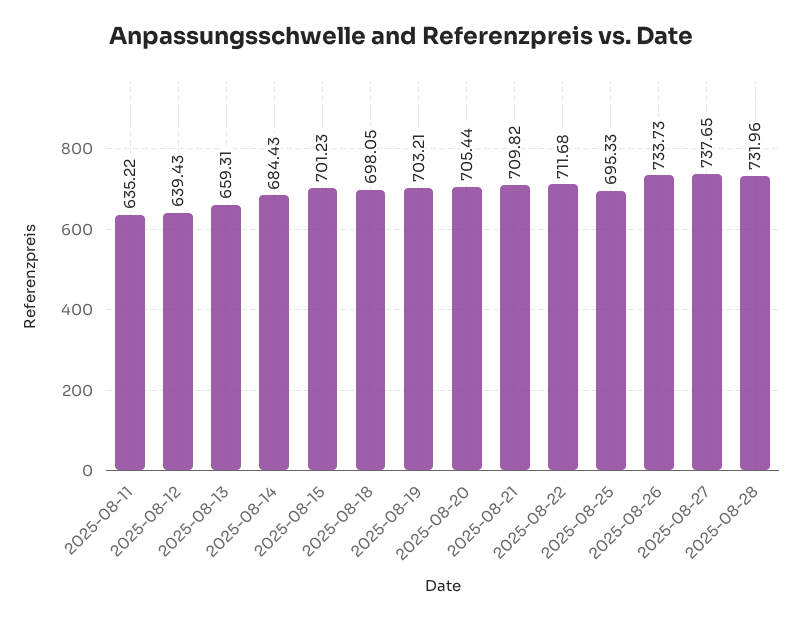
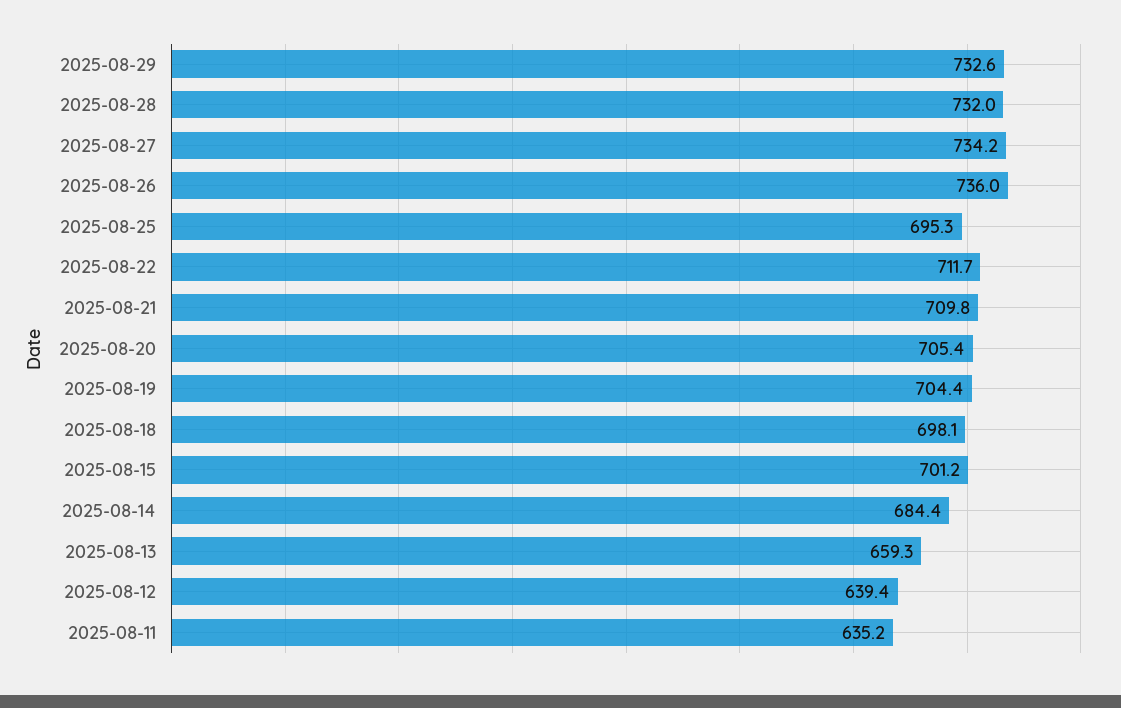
2025-08-19: 703.21 -> 704.4
2025-08-26: 733.73 -> 736
2025-08-27: 737.65 -> 734.2
2025-08-29: none -> 732.6

